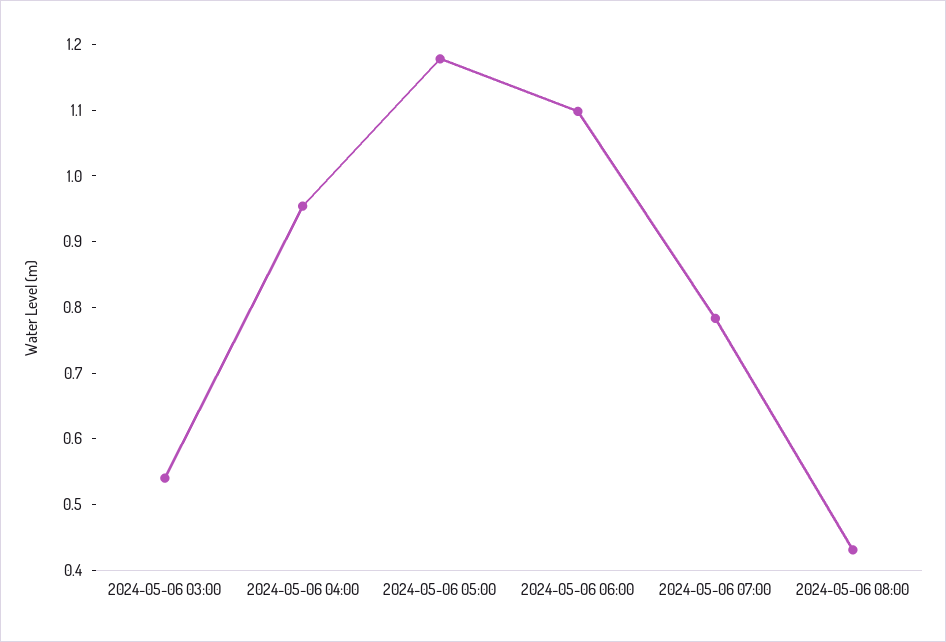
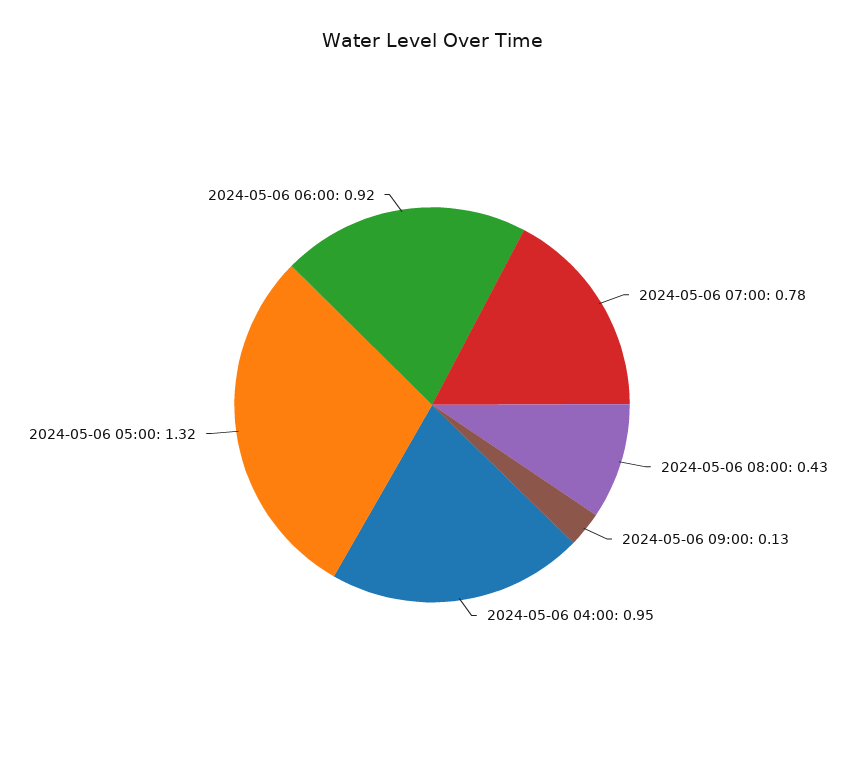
2024-05-06 03:00: 0.54 -> none
2024-05-06 05:00: 1.18 -> 1.32
2024-05-06 06:00: 1.1 -> 0.92
2024-05-06 09:00: none -> 0.13

